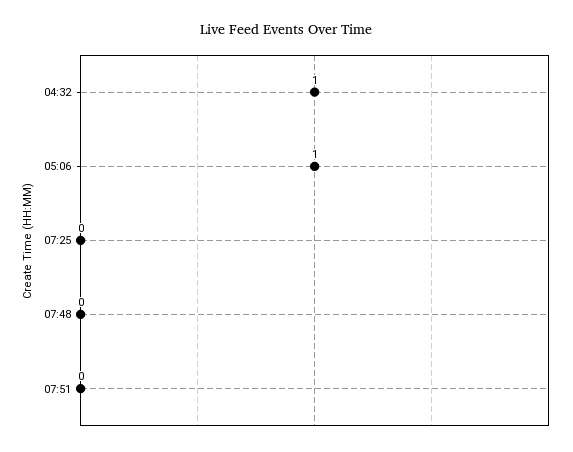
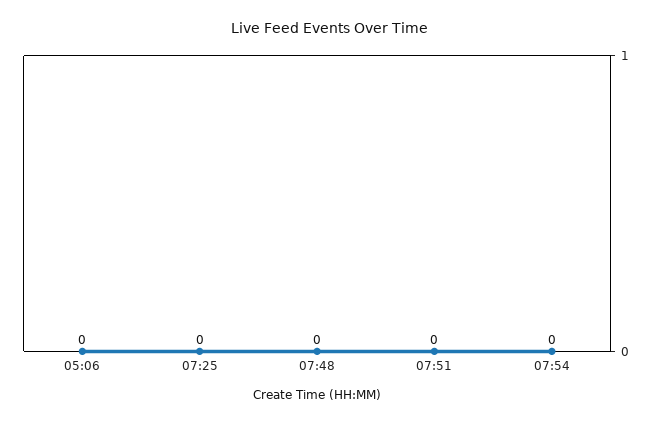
04:32: 1 -> none
05:06: 1 -> 0
07:54: none -> 0

